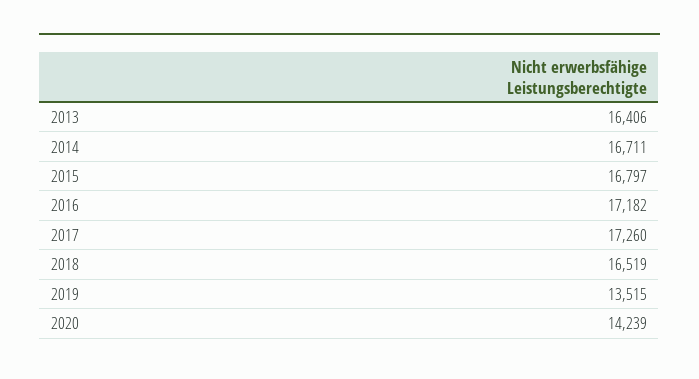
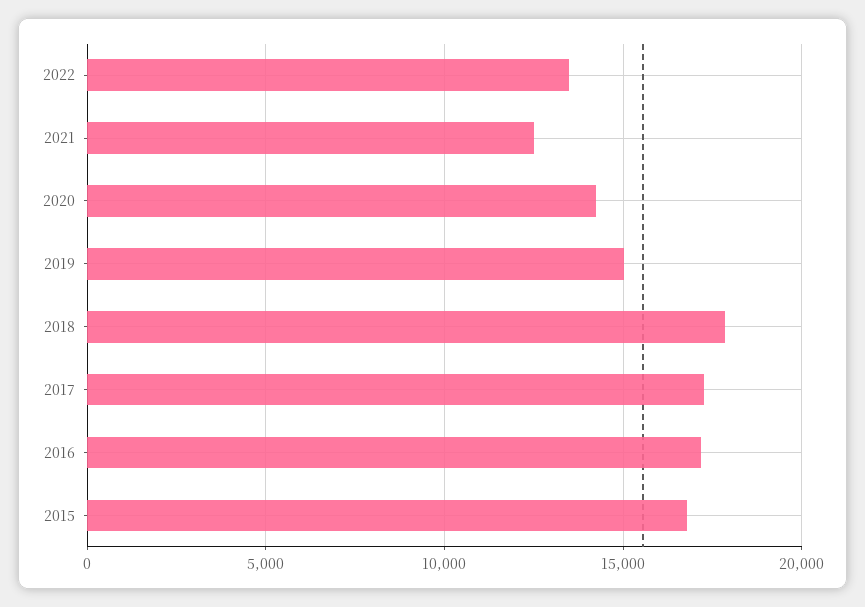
2013: 16406 -> none
2014: 16711 -> none
2018: 16519 -> 18000
2019: 13515 -> 15000
2022: none -> 13500
2021: none -> 12500

